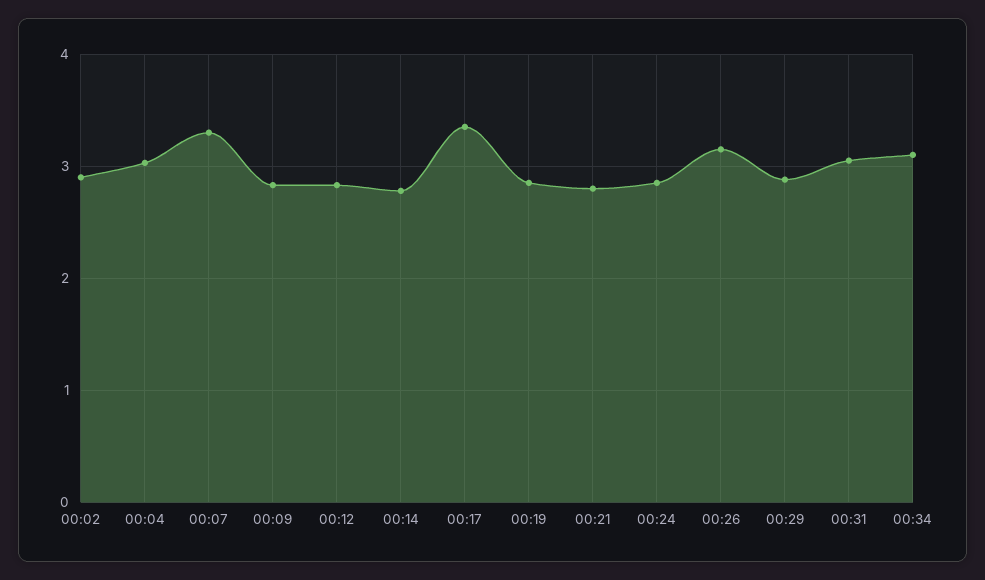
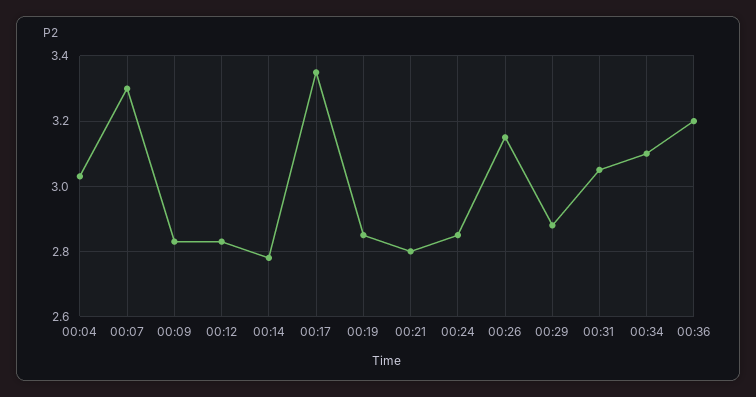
00:02: 2.9 -> none
00:36: none -> 3.2

